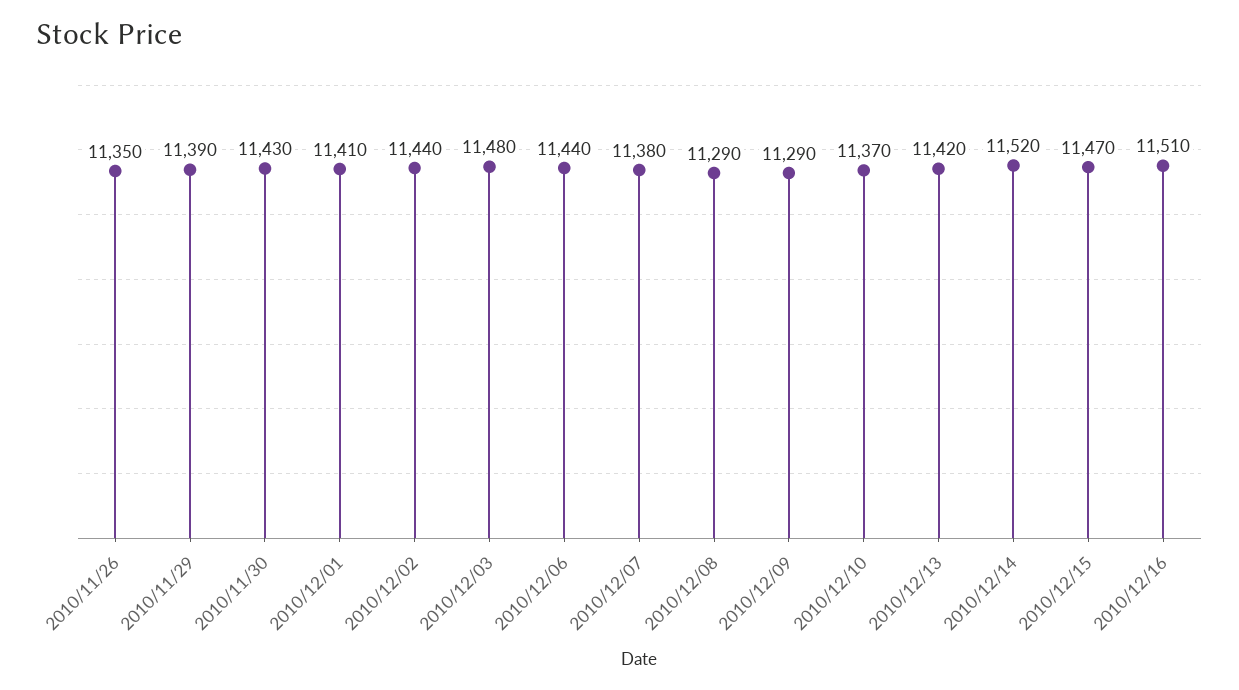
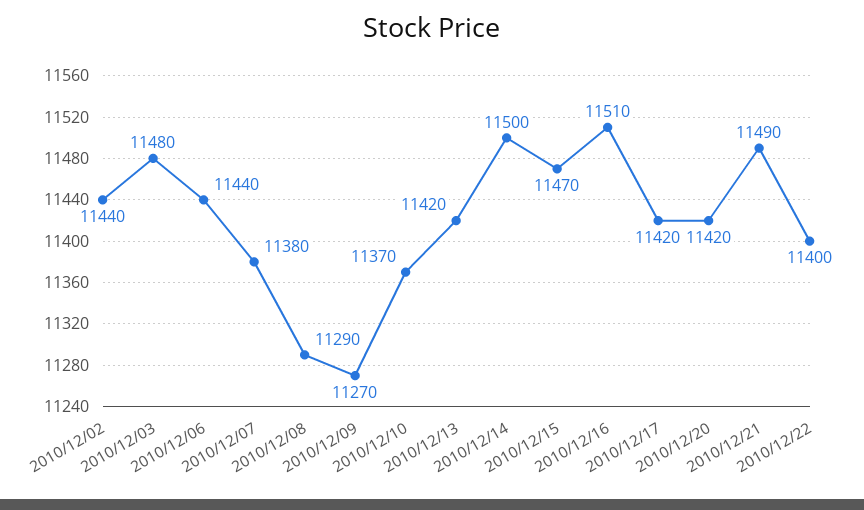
2010/11/26: 11350 -> none
2010/11/29: 11390 -> none
2010/11/30: 11430 -> none
2010/12/01: 11410 -> none
2010/12/09: 11290 -> 11270
2010/12/14: 11520 -> 11500
2010/12/17: none -> 11420
2010/12/20: none -> 11420
2010/12/21: none -> 11490
2010/12/22: none -> 11400

